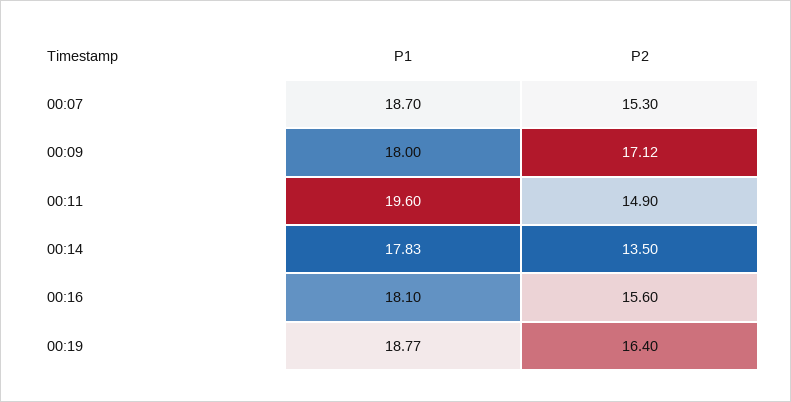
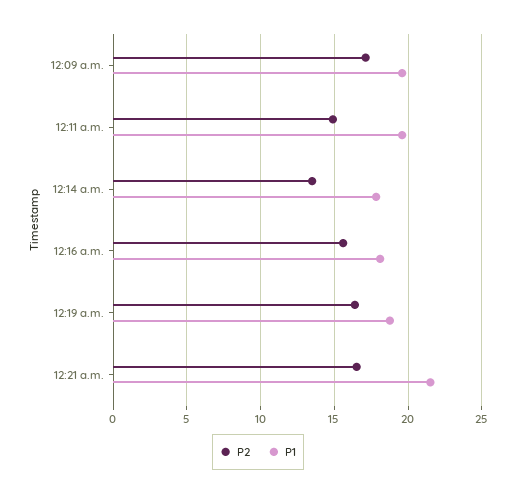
P1, 00:07: 18.7 -> none
P2, 00:07: 15.3 -> none
P1, 00:09: 18 -> 19.5
P2, 12:21 a.m.: none -> 16.5
P1, 12:21 a.m.: none -> 21.5

